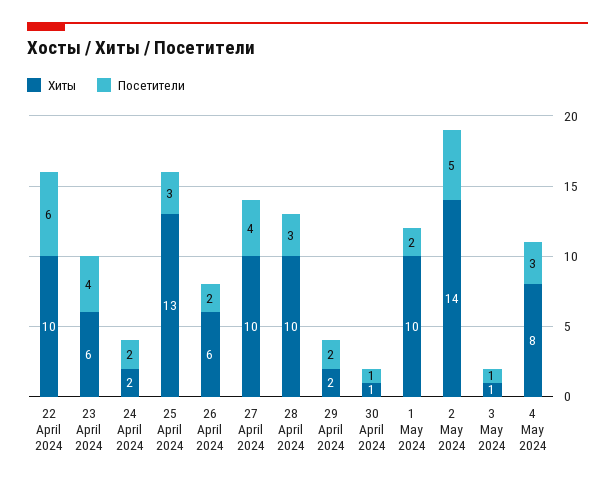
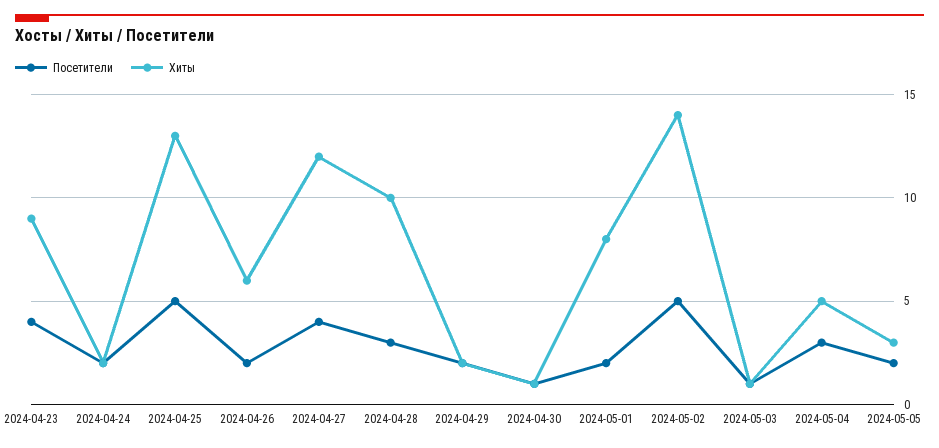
Хиты, 22 April 2024: 10 -> none
Посетители, 22 April 2024: 6 -> none
Хиты, 23 April 2024: 6 -> 9
Посетители, 25 April 2024: 3 -> 5
Хиты, 27 April 2024: 10 -> 12
Хиты, 1 May 2024: 10 -> 8
Хиты, 4 May 2024: 8 -> 5
Посетители, 2024-05-05: none -> 2
Хиты, 2024-05-05: none -> 3

